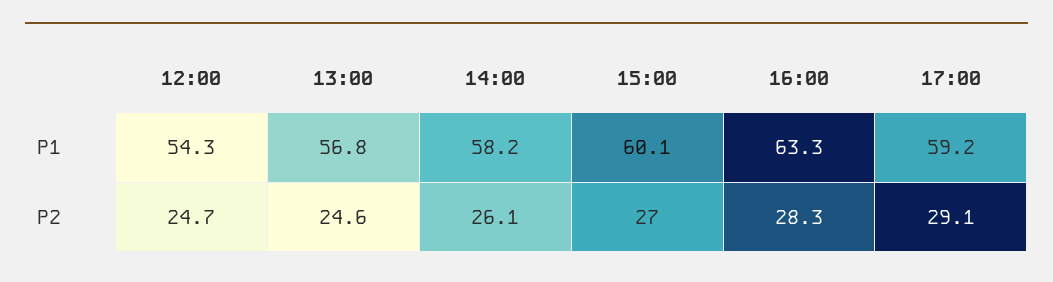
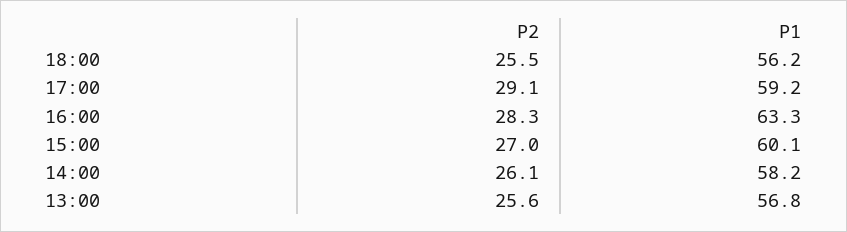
12:00, P1: 54.3 -> none
12:00, P2: 24.7 -> none
13:00, P2: 24.6 -> 25.6
18:00, P2: none -> 25.5
18:00, P1: none -> 56.2

